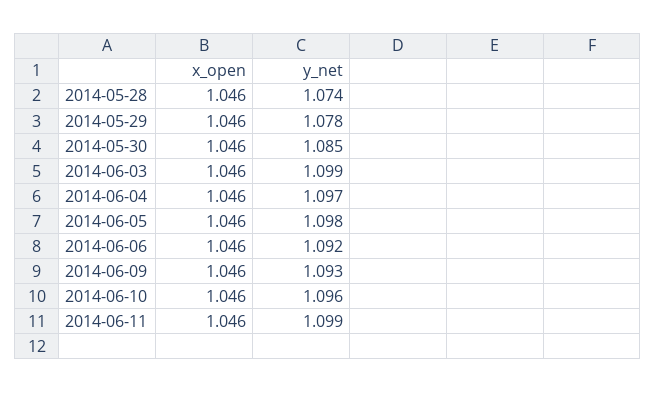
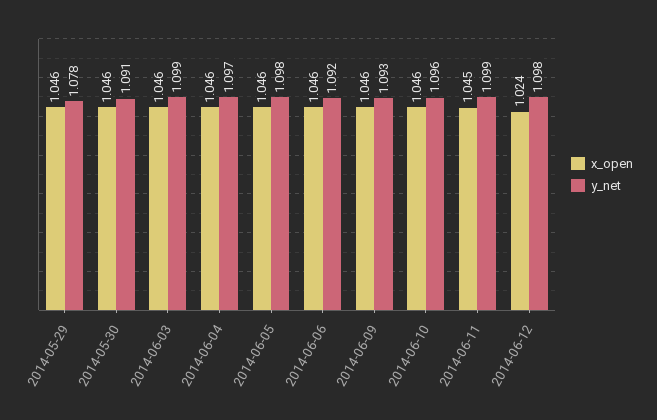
x_open, 2014-05-28: 1.046 -> none
y_net, 2014-05-28: 1.074 -> none
y_net, 2014-05-30: 1.085 -> 1.091
x_open, 2014-06-11: 1.046 -> 1.045
x_open, 2014-06-12: none -> 1.024
y_net, 2014-06-12: none -> 1.098

